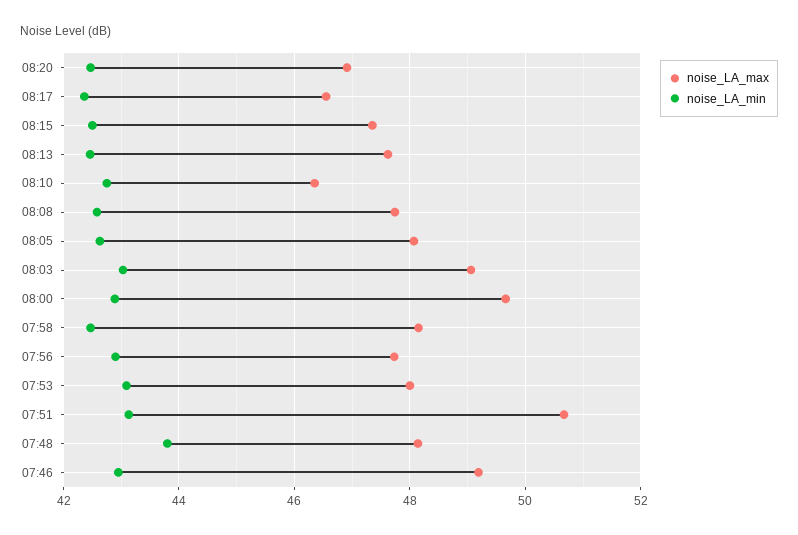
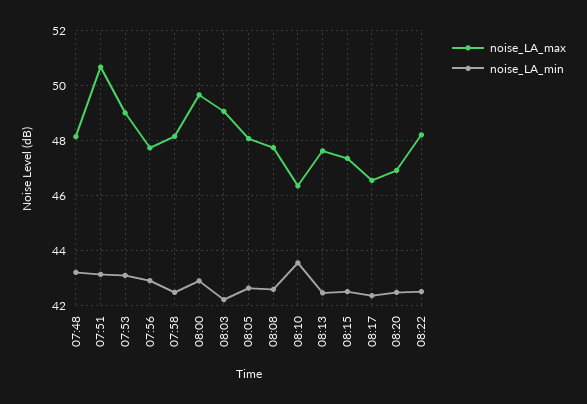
noise_LA_min, 08:10: 42.8 -> 43.5
noise_LA_min, 08:03: 43 -> 42.25
noise_LA_max, 07:53: 48 -> 49
noise_LA_min, 07:48: 43.8 -> 43.25
noise_LA_max, 07:46: 49.2 -> none
noise_LA_min, 07:46: 43 -> none
noise_LA_max, 08:22: none -> 48.25
noise_LA_min, 08:22: none -> 42.5

